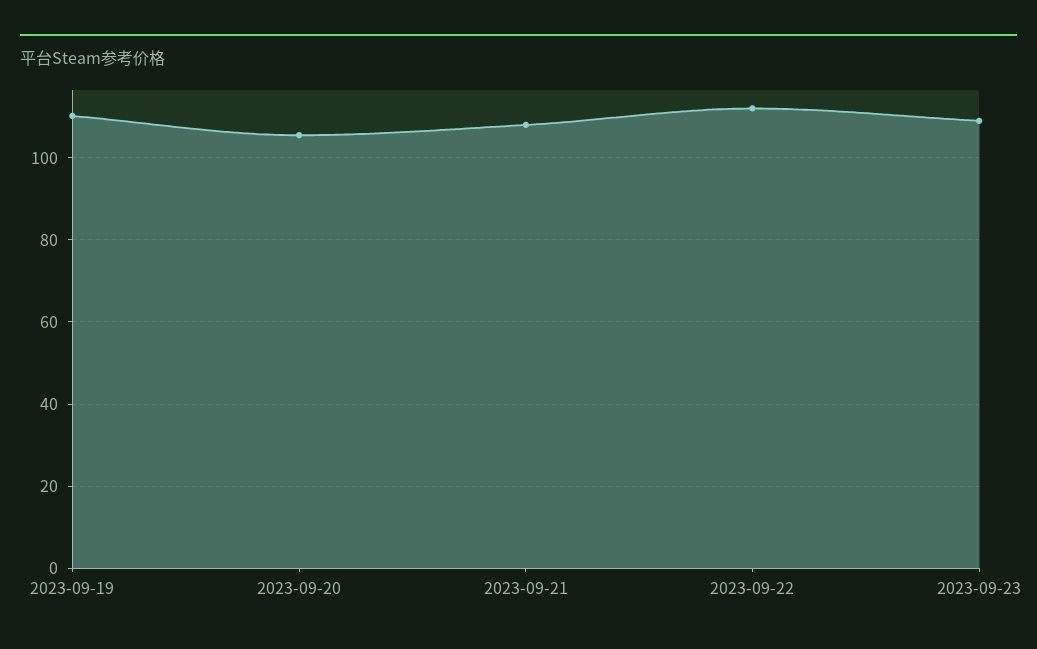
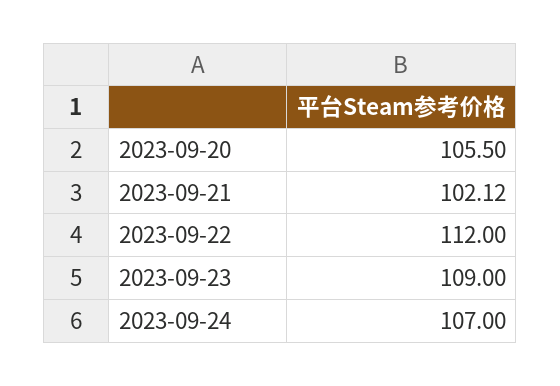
2023-09-19: 110 -> none
2023-09-21: 108 -> 102.12
2023-09-24: none -> 107

